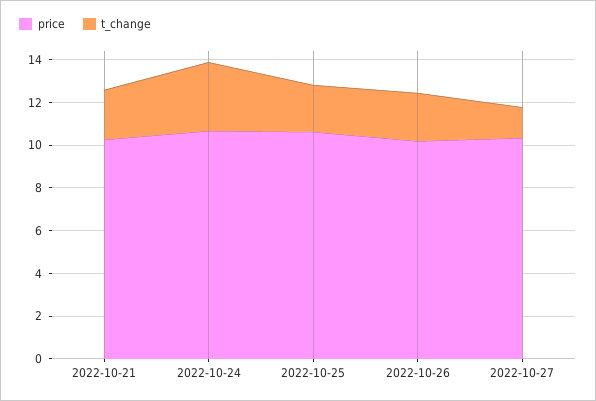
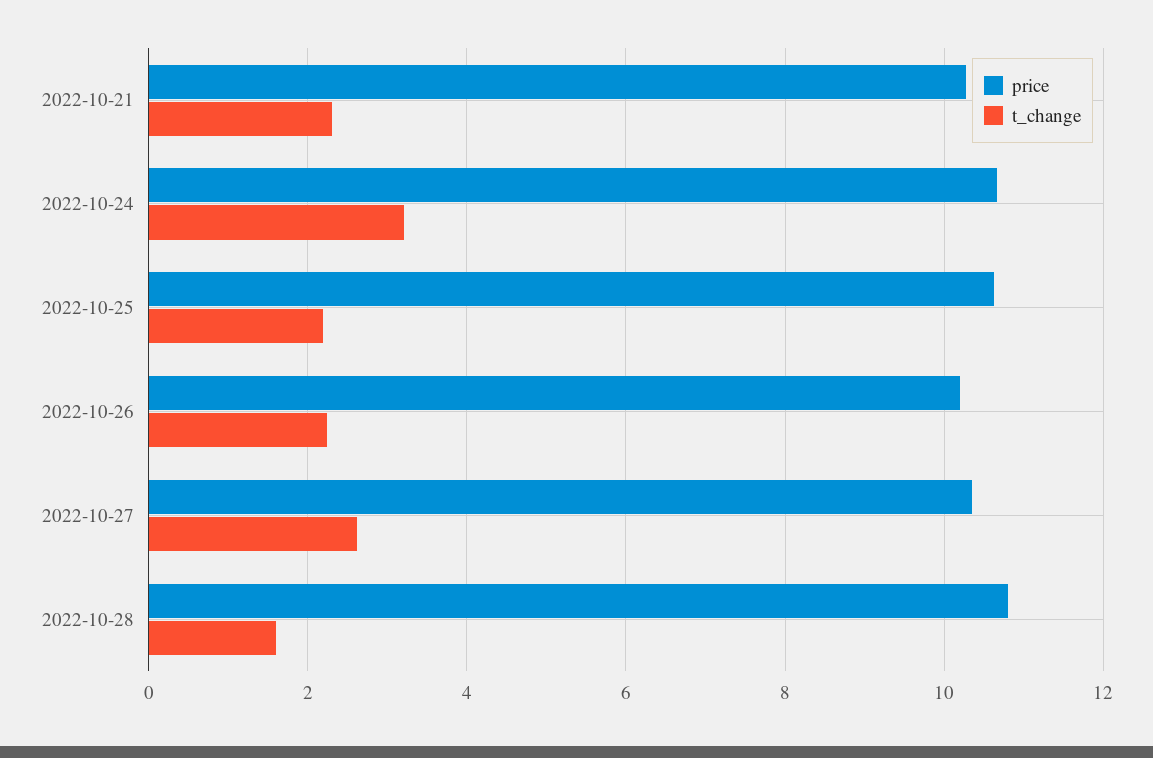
t_change, 2022-10-27: 1.5 -> 2.6
price, 2022-10-28: none -> 10.8
t_change, 2022-10-28: none -> 1.6

